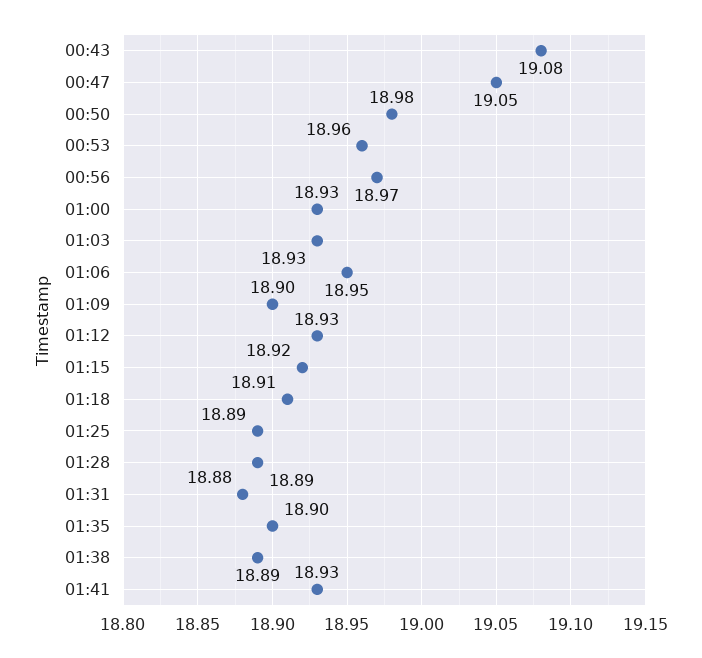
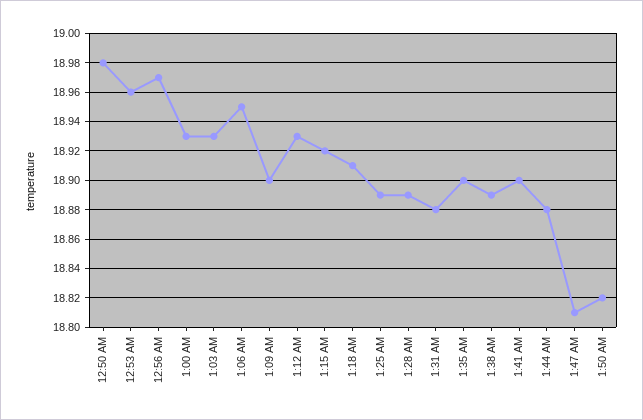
00:43: 19.08 -> none
00:47: 19.05 -> none
01:41: 18.93 -> 18.9
1:44 AM: none -> 18.88
1:47 AM: none -> 18.81
1:50 AM: none -> 18.82

